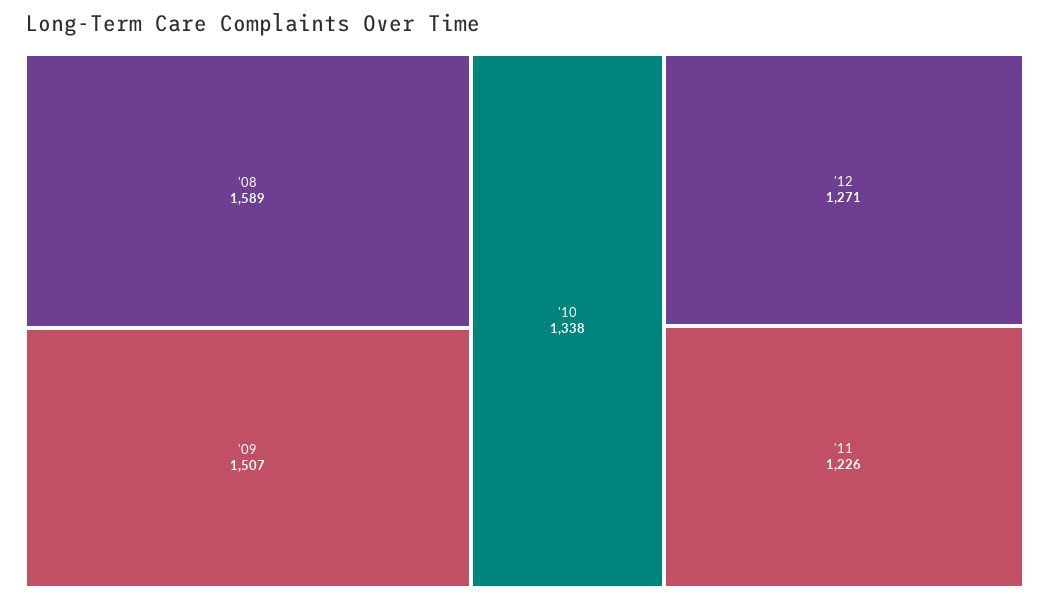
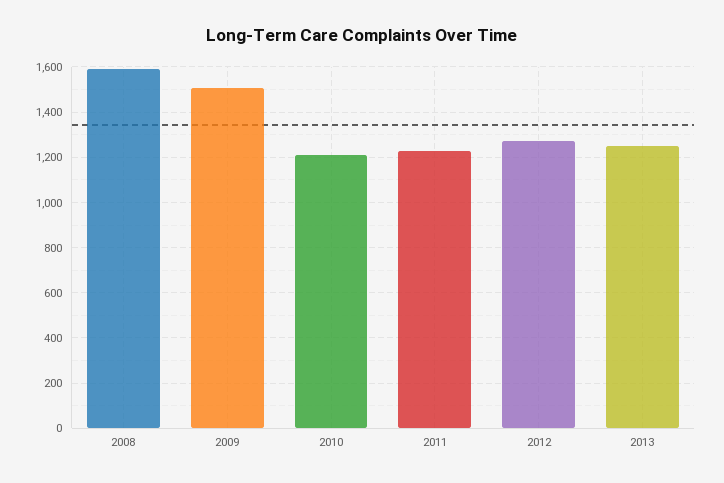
'10: 1338 -> 1200
2013: none -> 1250

